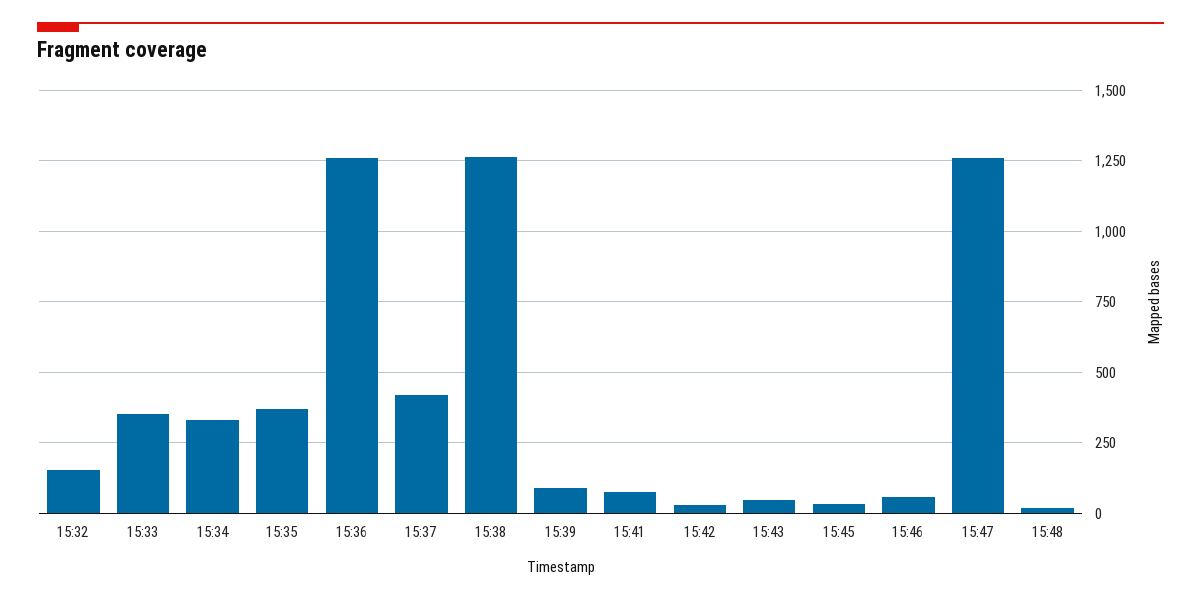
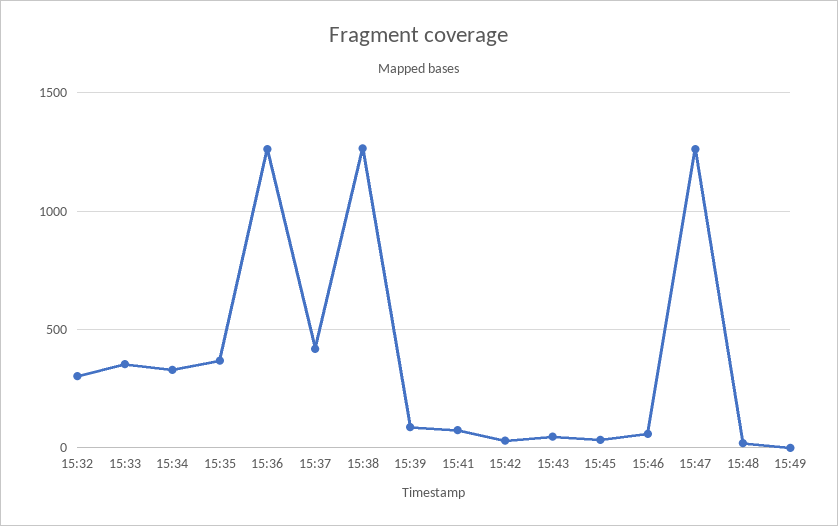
15:32: 150 -> 300
15:49: none -> 0

